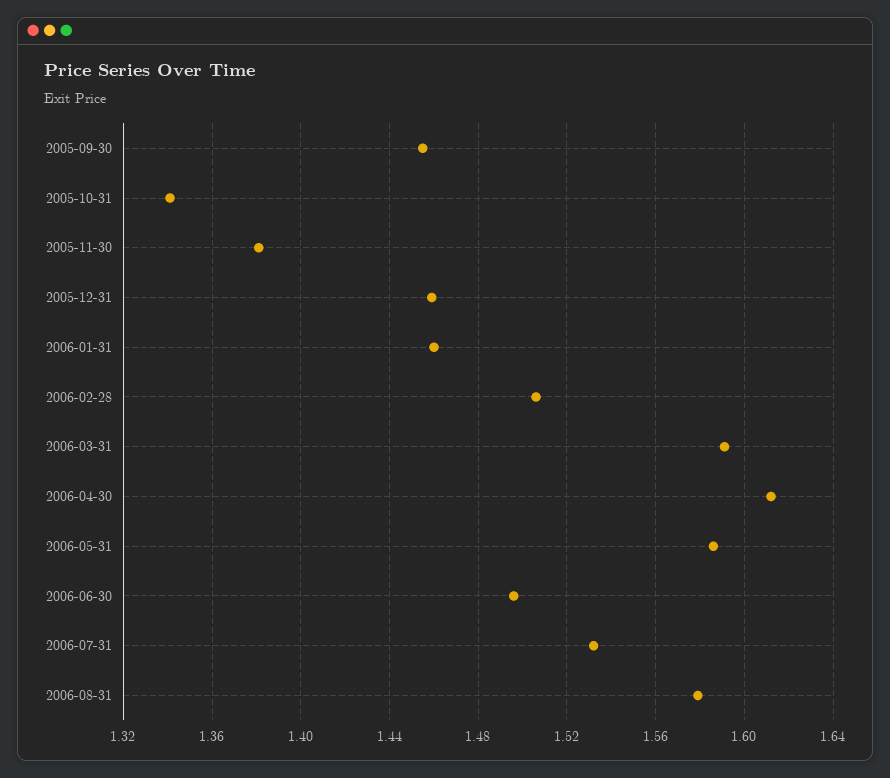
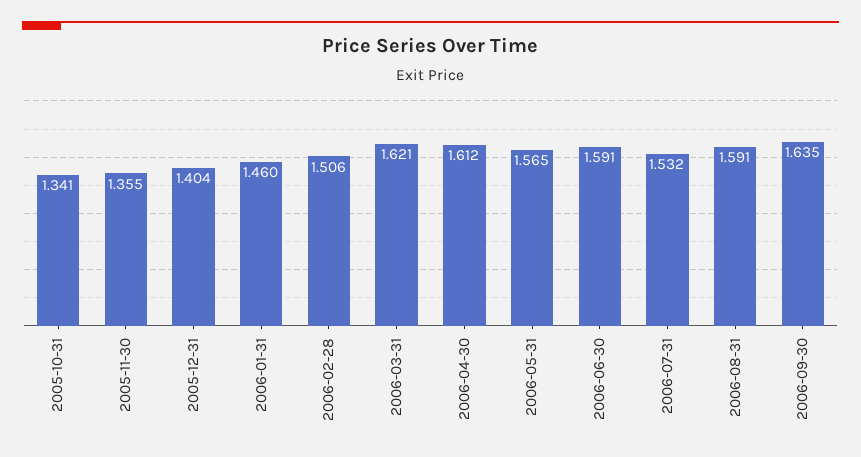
2005-09-30: 1.455 -> none
2005-11-30: 1.38 -> 1.355
2005-12-31: 1.46 -> 1.404
2006-03-31: 1.59 -> 1.621
2006-05-31: 1.585 -> 1.565
2006-06-30: 1.495 -> 1.591
2006-08-31: 1.58 -> 1.591
2006-09-30: none -> 1.635

